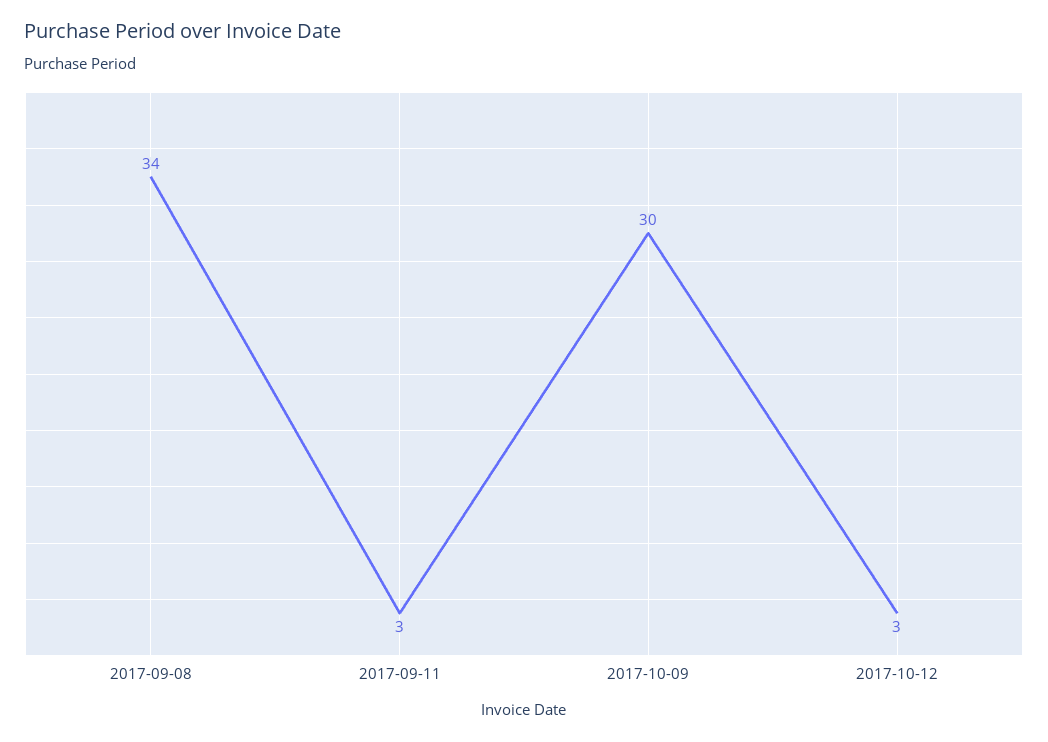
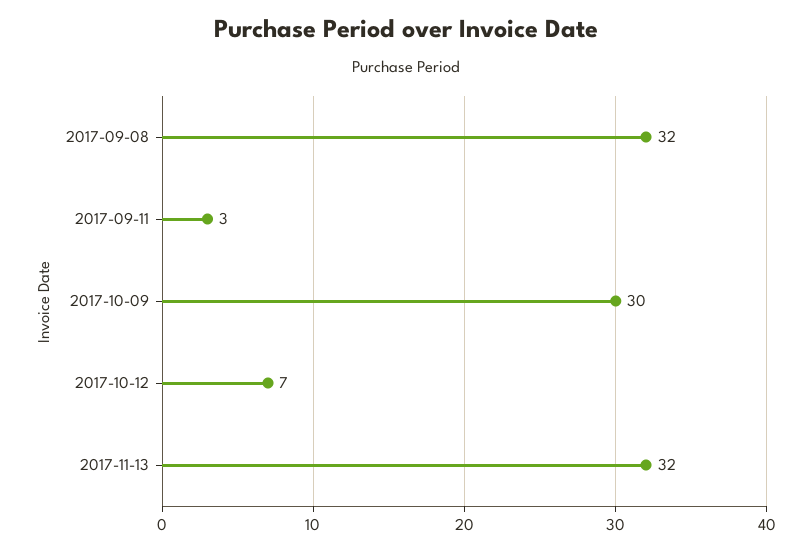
2017-09-08: 34 -> 32
2017-10-12: 3 -> 7
2017-11-13: none -> 32

